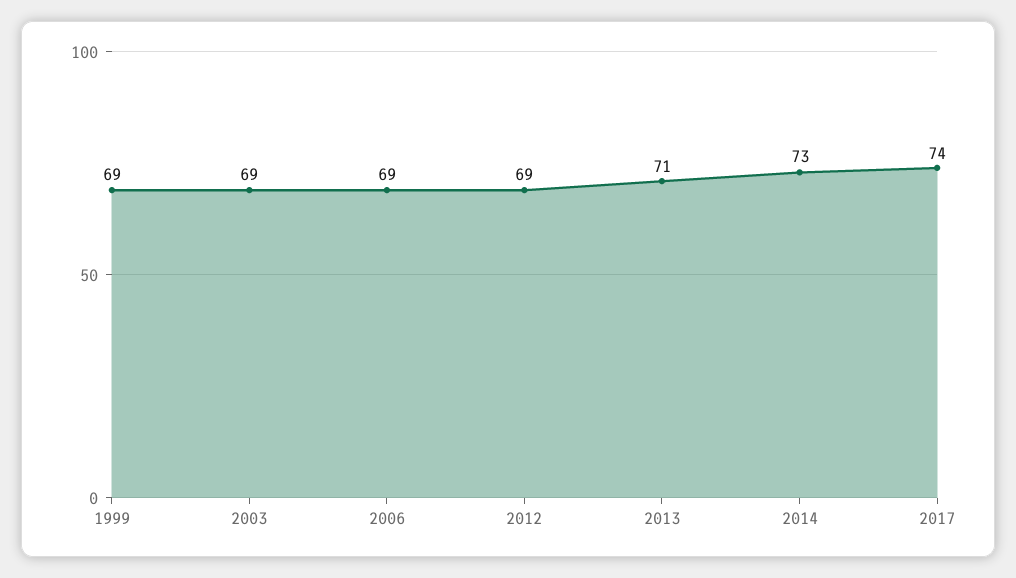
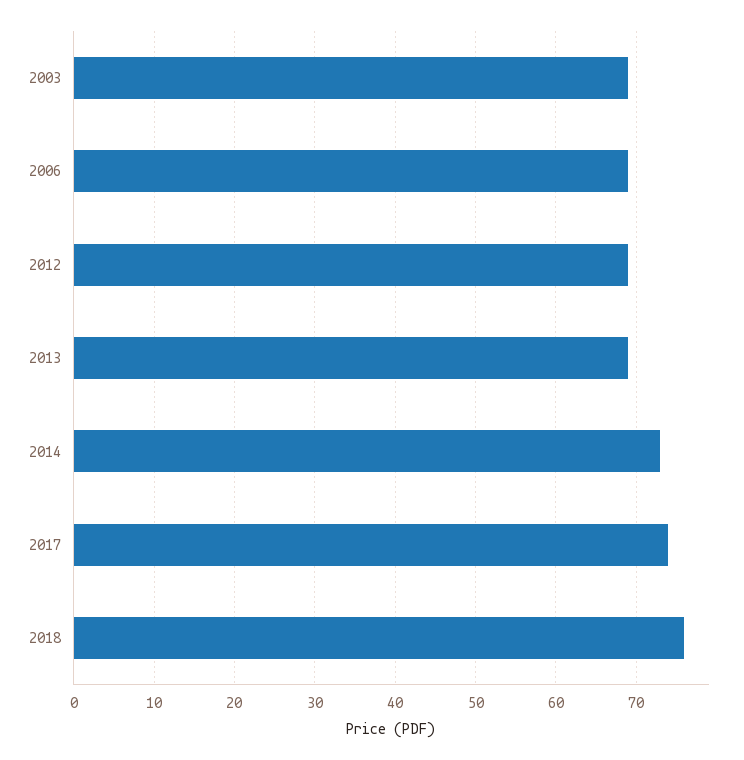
1999: 69 -> none
2013: 71 -> 69
2018: none -> 76

